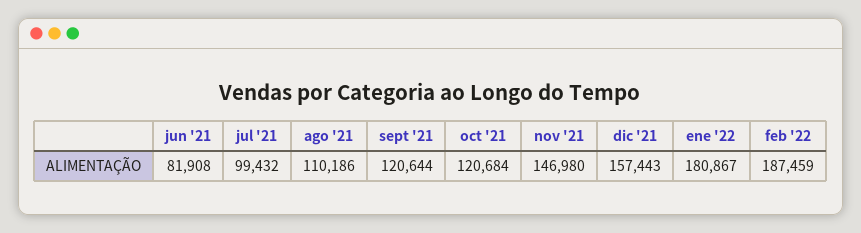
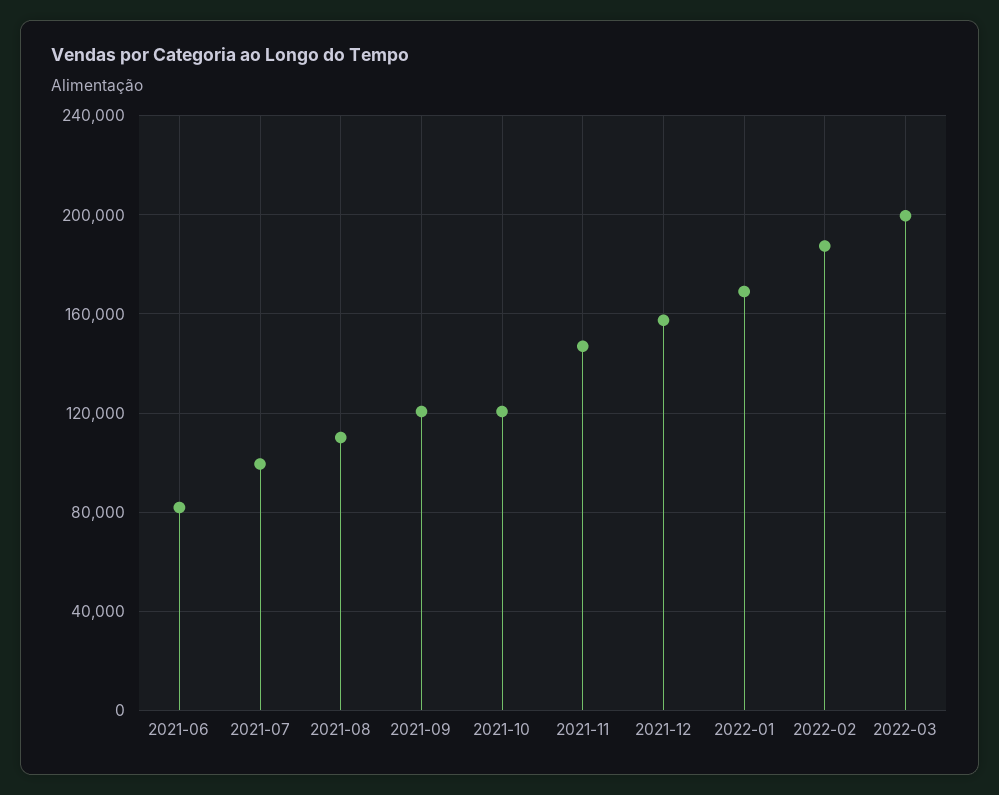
ene '22: 180867 -> 170000
2022-03: none -> 200000

